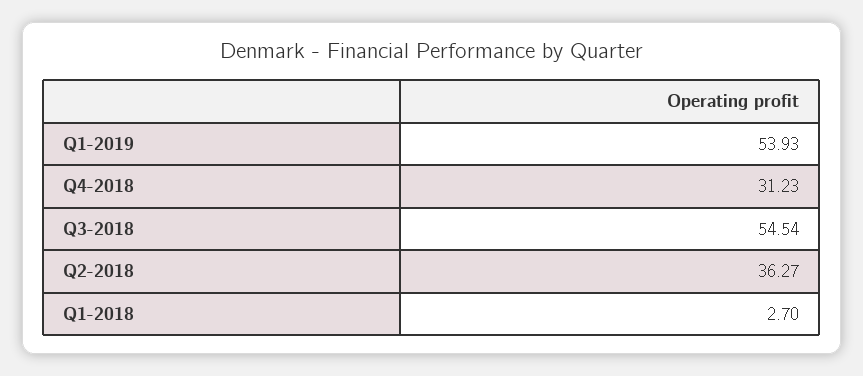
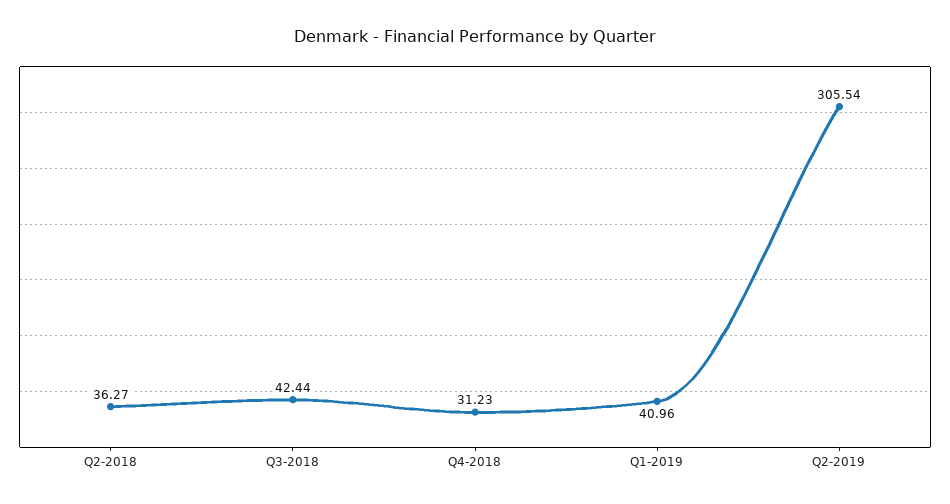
Q1-2019: 53.93 -> 40.96
Q3-2018: 54.54 -> 42.44
Q1-2018: 2.7 -> none
Q2-2019: none -> 305.54

